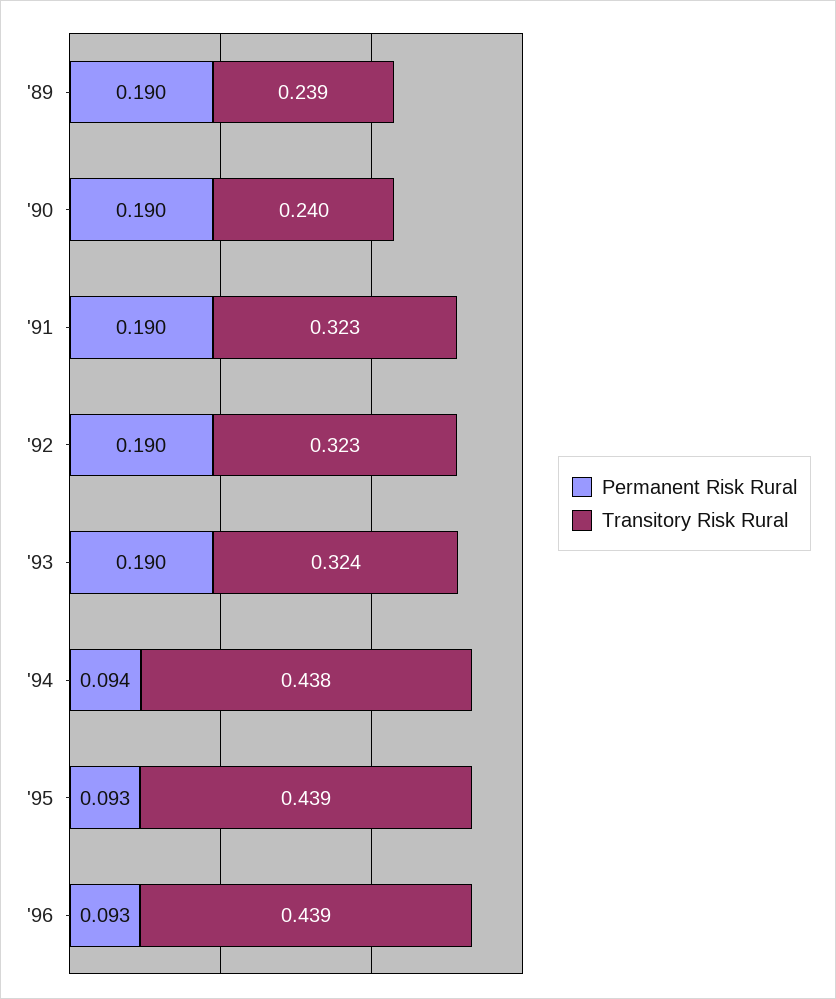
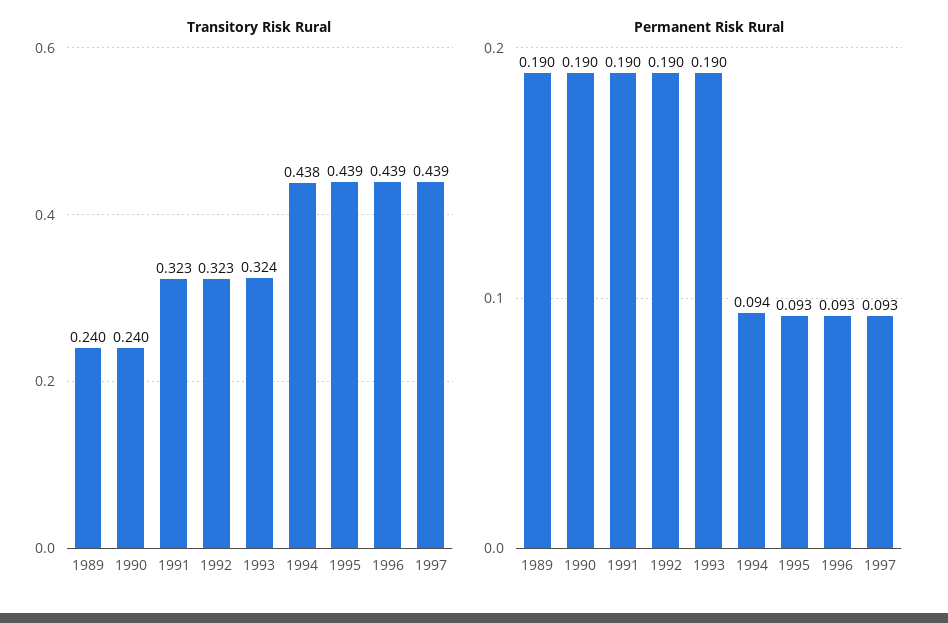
Transitory Risk Rural, '89: 0.239 -> 0.24
Transitory Risk Rural, 1997: none -> 0.439
Permanent Risk Rural, 1997: none -> 0.093

